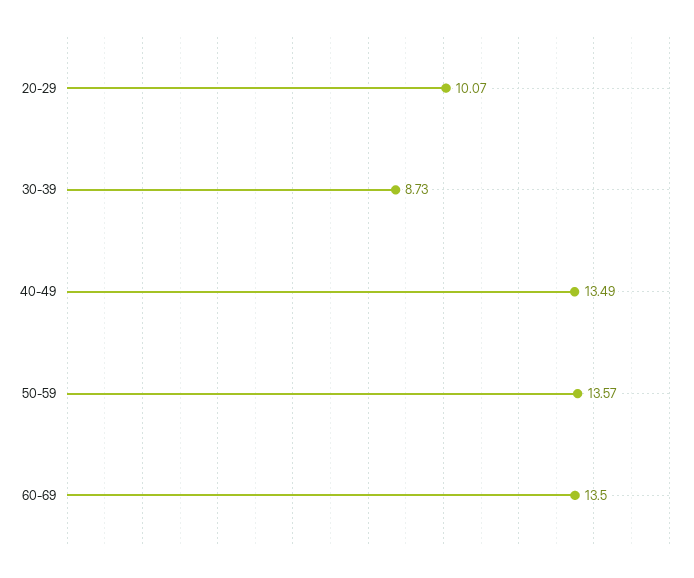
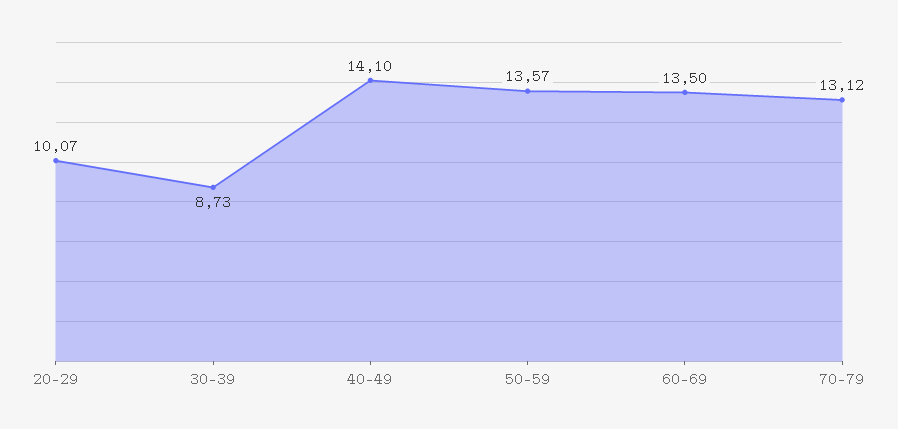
40-49: 13.49 -> 14.1
70-79: none -> 13.12

